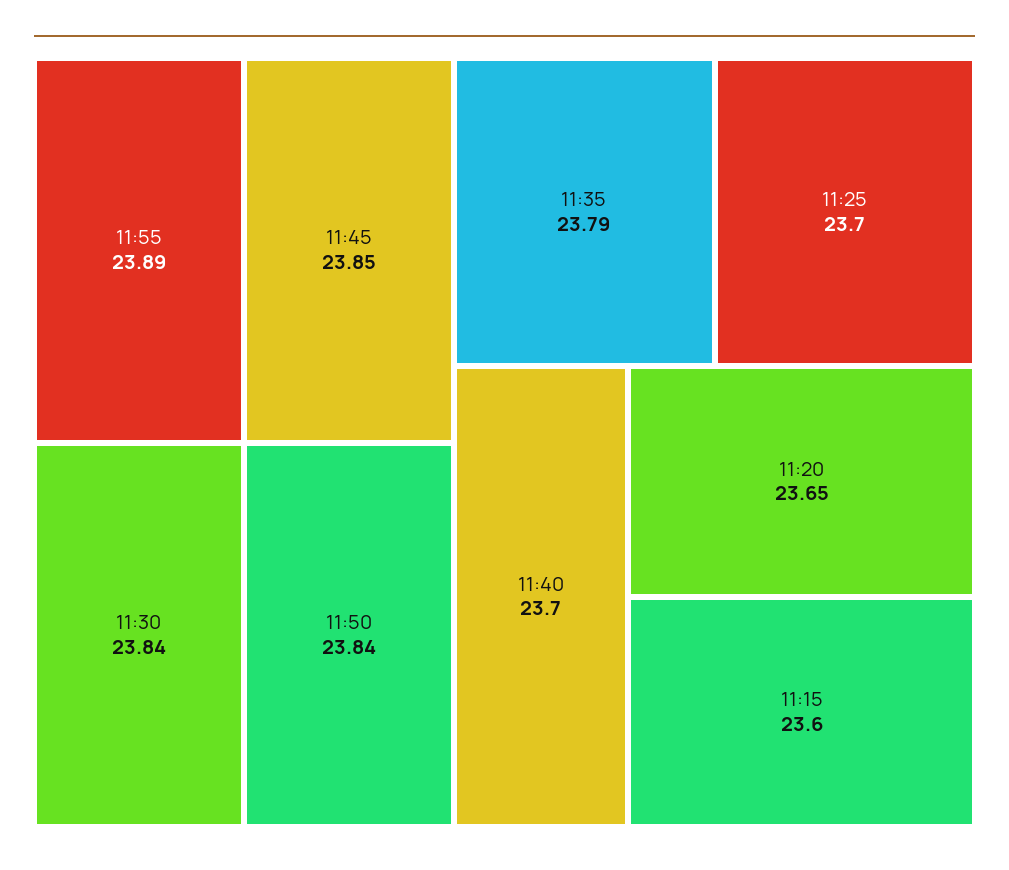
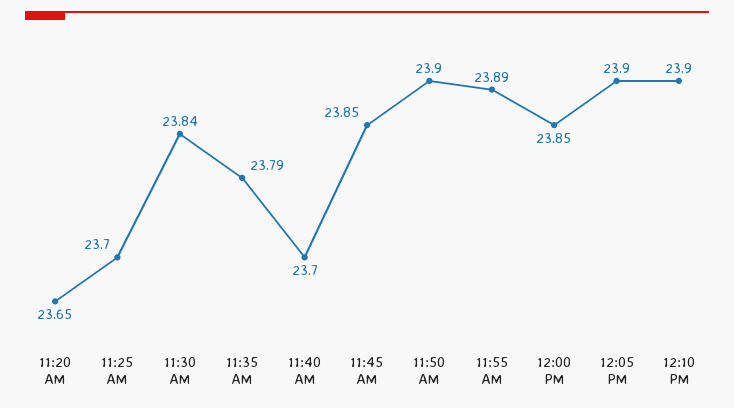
11:50: 23.84 -> 23.9
11:15: 23.6 -> none
12:00 PM: none -> 23.85
12:05 PM: none -> 23.9
12:10 PM: none -> 23.9

